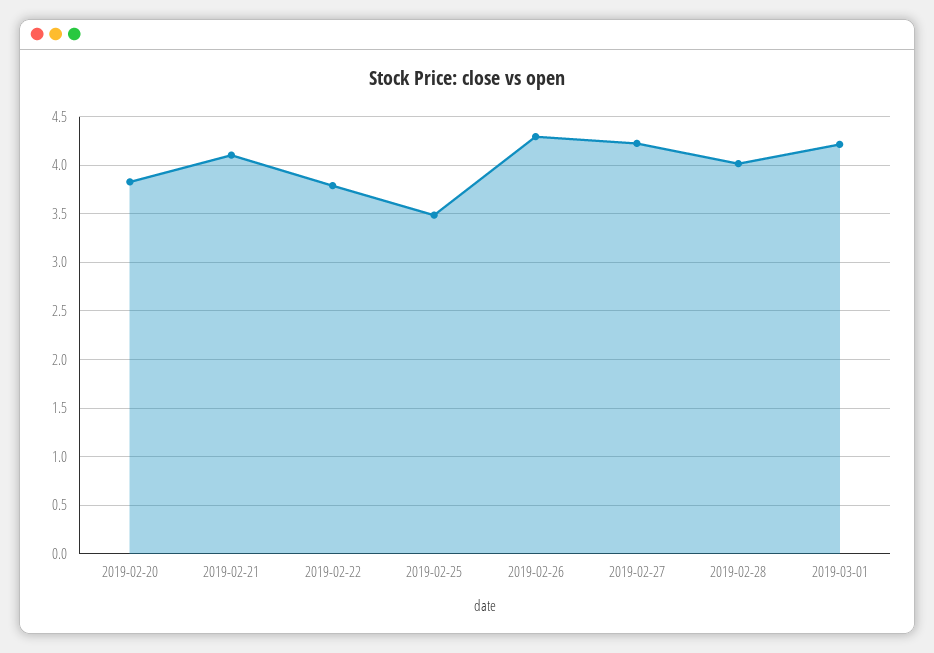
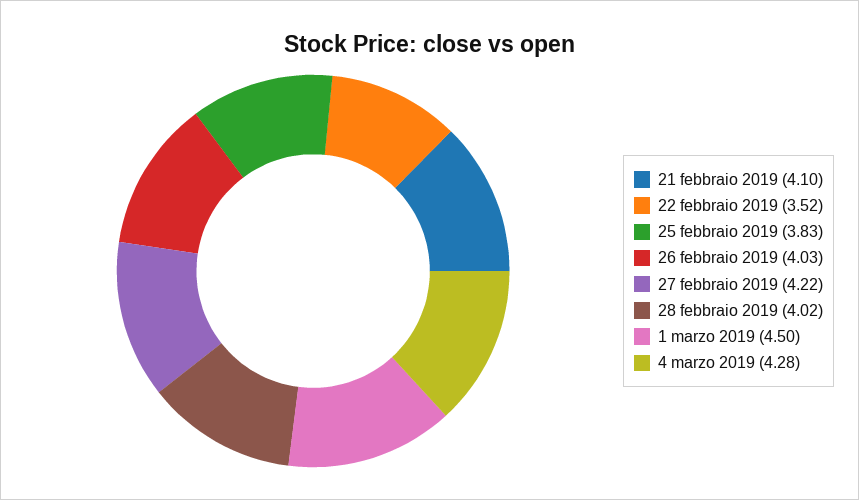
2019-02-20: 3.8 -> none
2019-02-22: 3.8 -> 3.52
2019-02-25: 3.5 -> 3.83
2019-02-26: 4.3 -> 4.03
2019-03-01: 4.2 -> 4.5
4 marzo 2019: none -> 4.28

